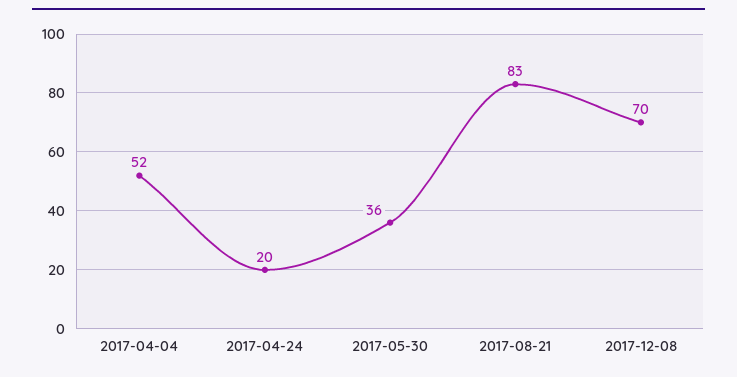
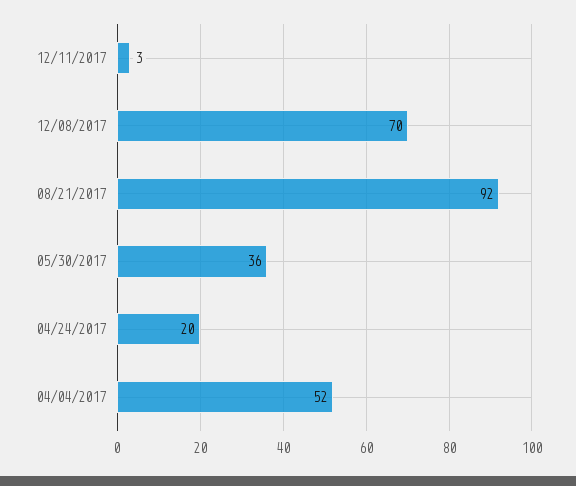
2017-08-21: 83 -> 92
12/11/2017: none -> 3

